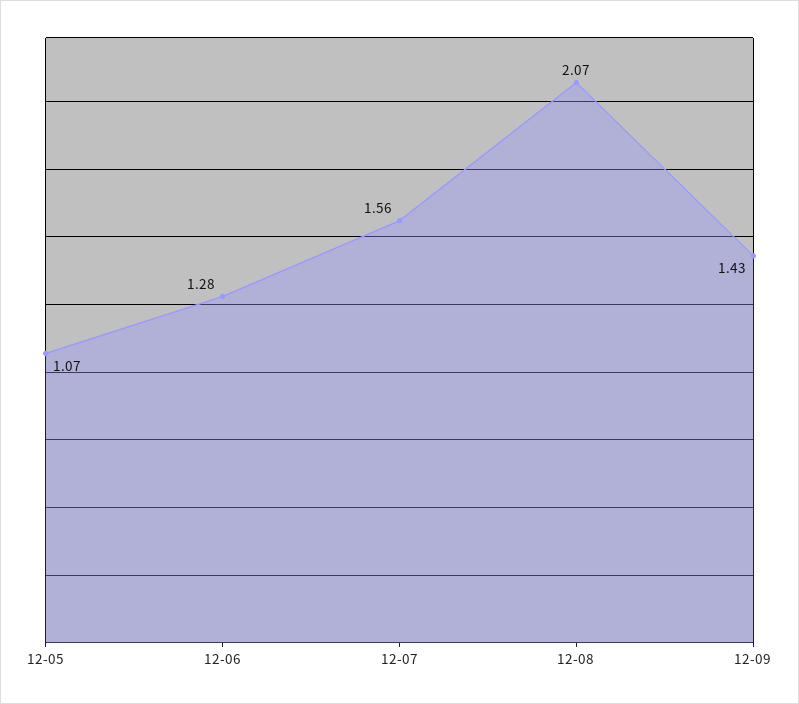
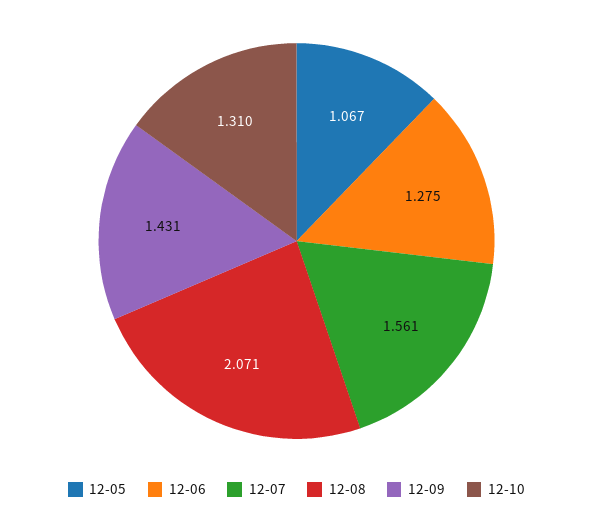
12-10: none -> 1.31

